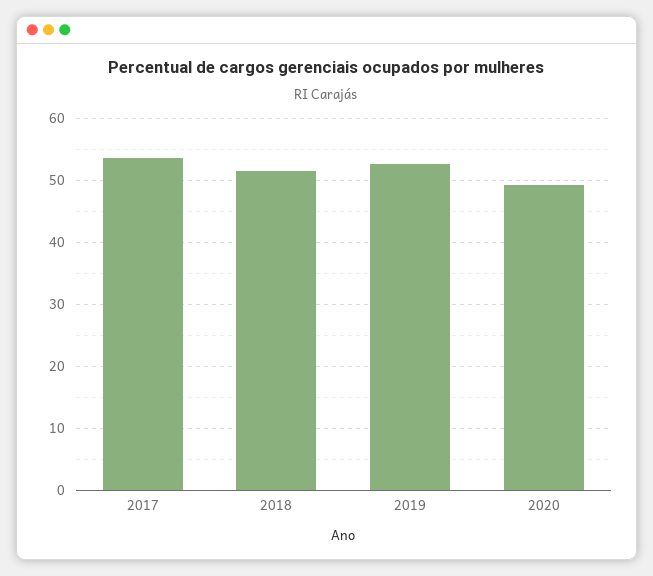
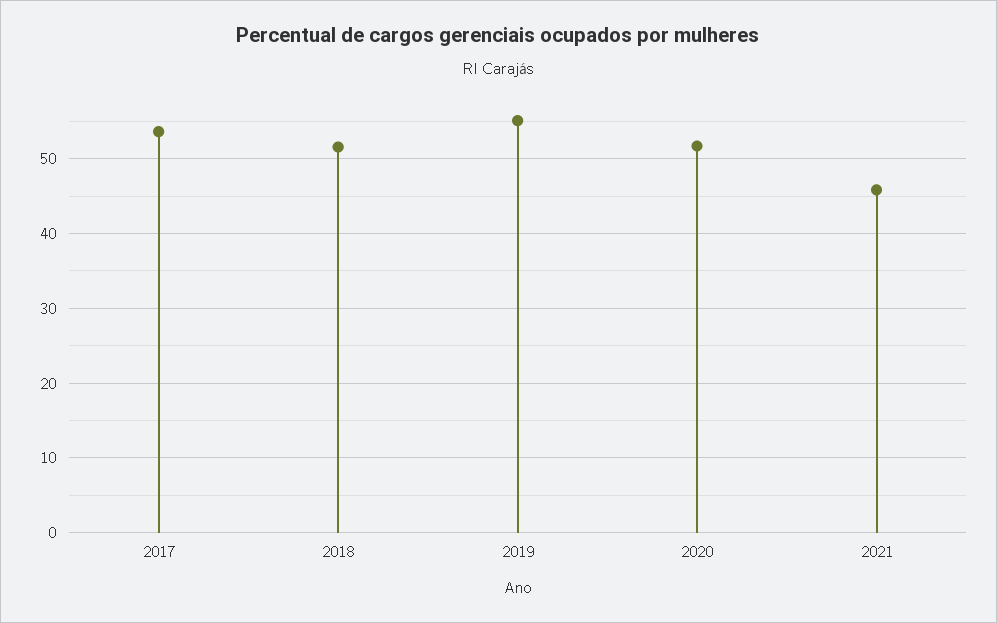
2019: 53 -> 55
2020: 49 -> 52
2021: none -> 46

